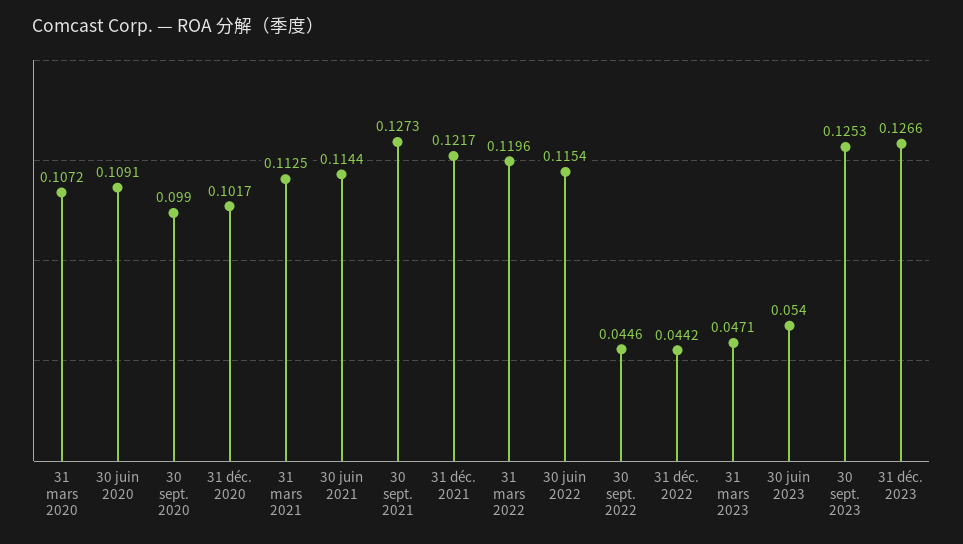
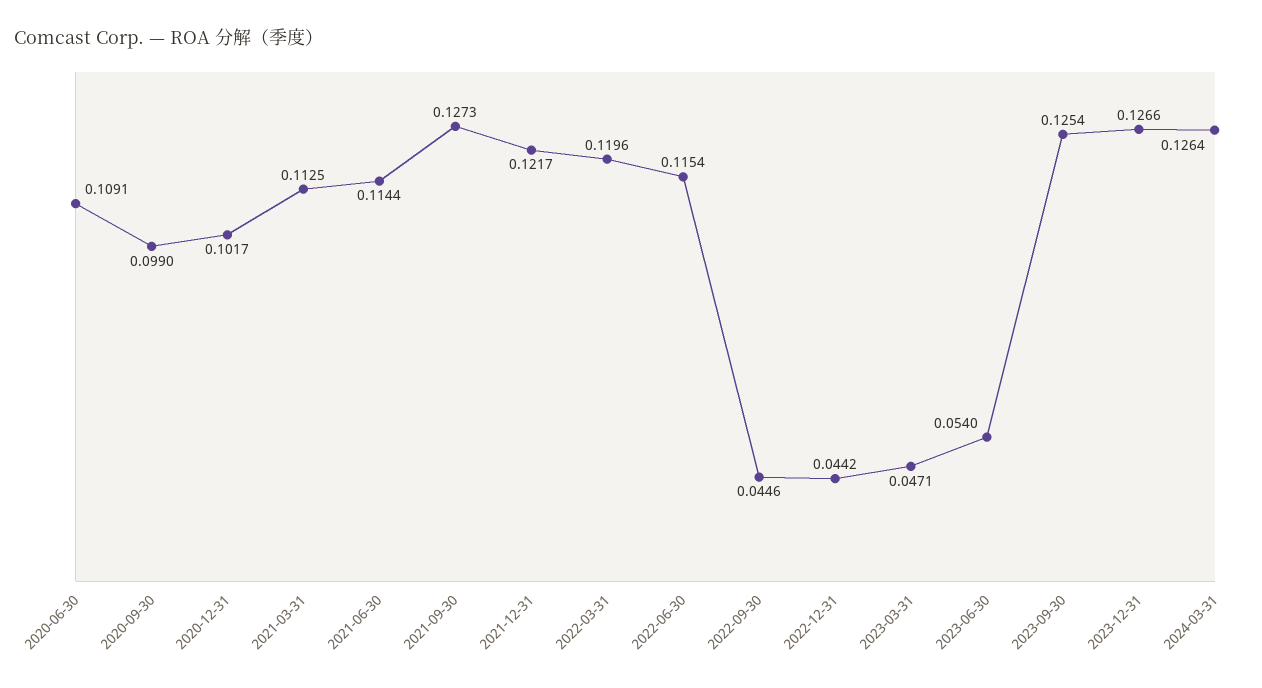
31 mars 2020: 0.1072 -> none
30 sept. 2023: 0.1253 -> 0.1254
2024-03-31: none -> 0.1264

